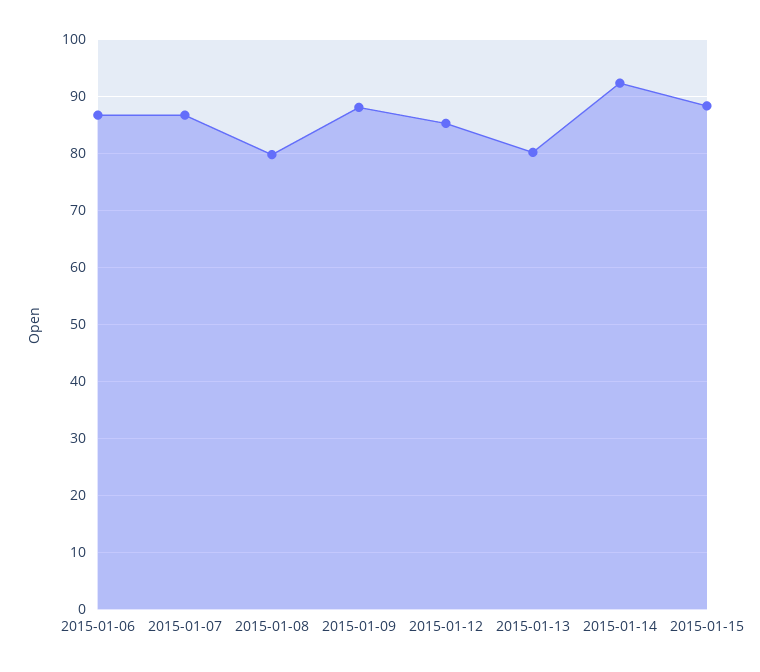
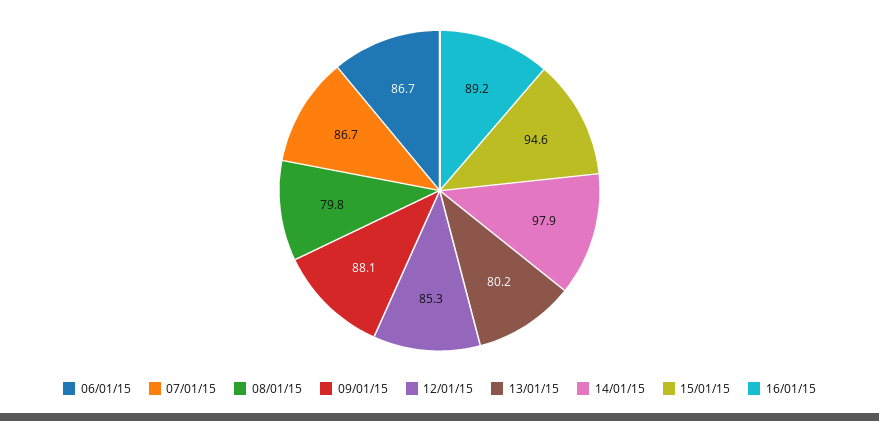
2015-01-14: 92 -> 97.9
2015-01-15: 88 -> 94.6
16/01/15: none -> 89.2

